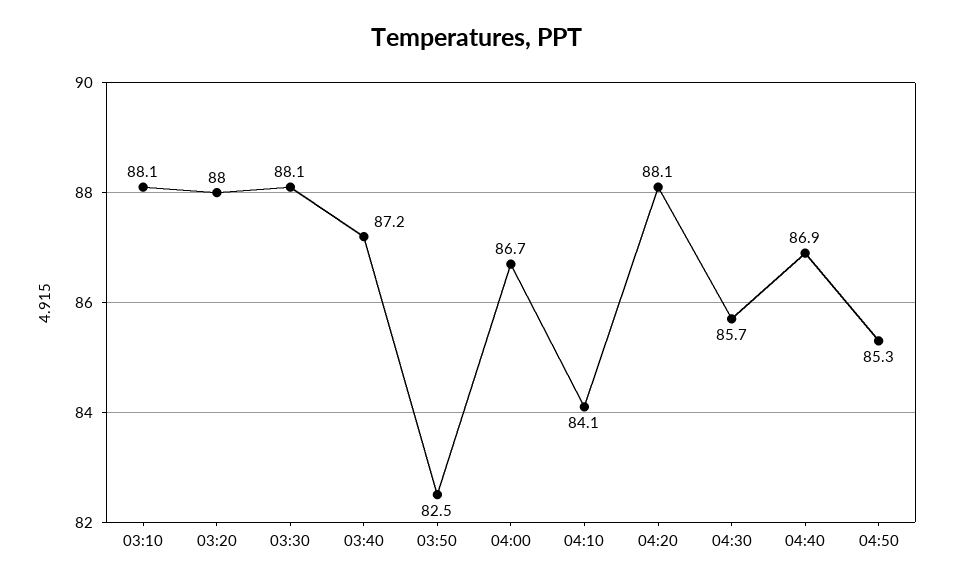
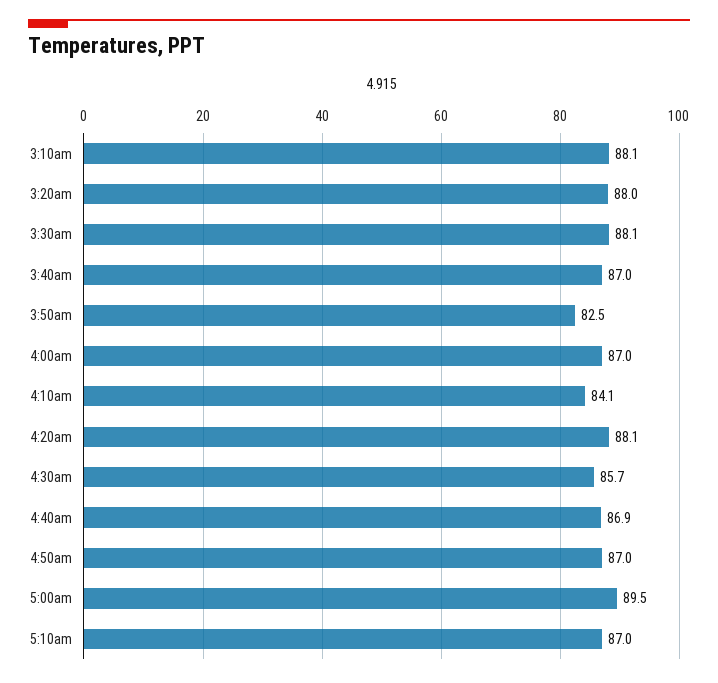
03:40: 87.2 -> 87
04:00: 86.7 -> 87
04:50: 85.3 -> 87
5:00am: none -> 89.5
5:10am: none -> 87

